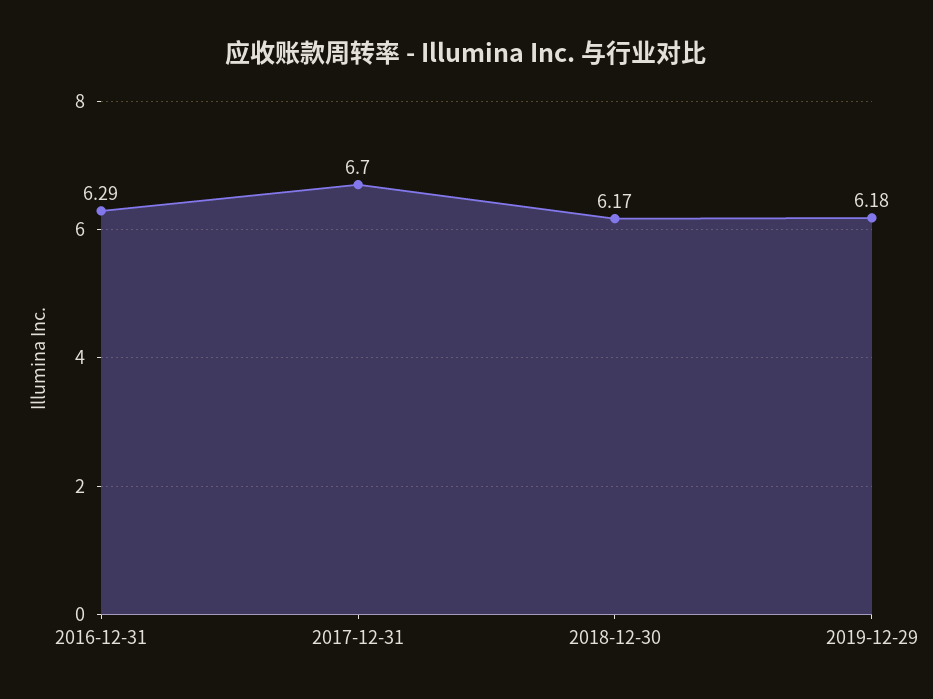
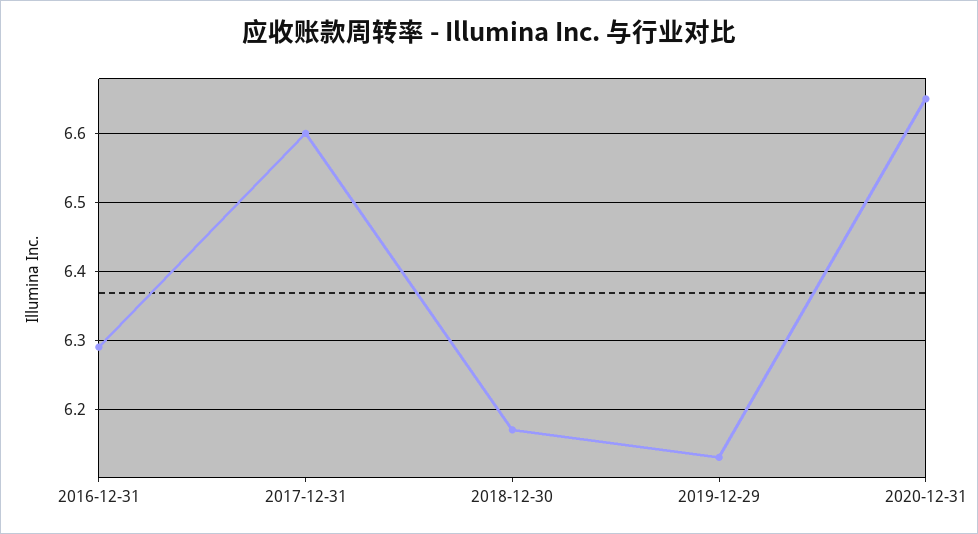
2017-12-31: 6.7 -> 6.6
2019-12-29: 6.18 -> 6.13
2020-12-31: none -> 6.65

